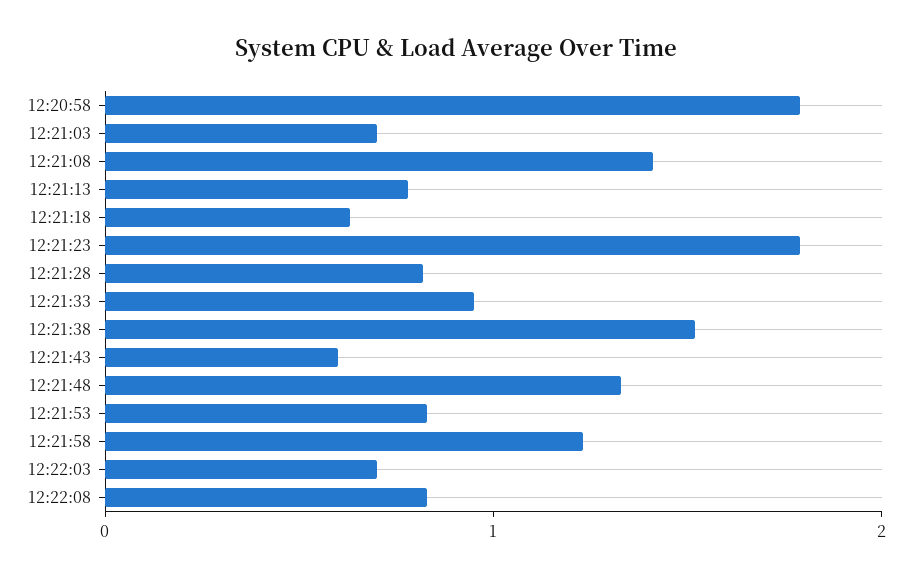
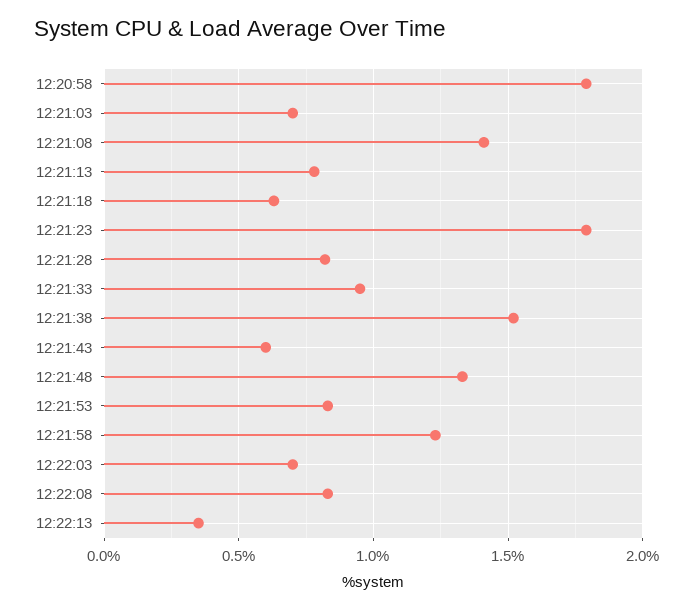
12:22:13: none -> 0.35

